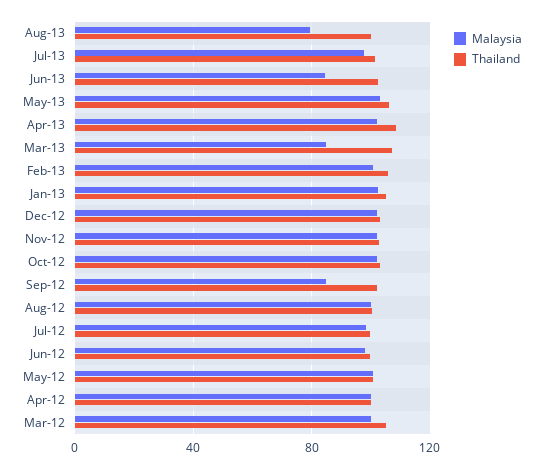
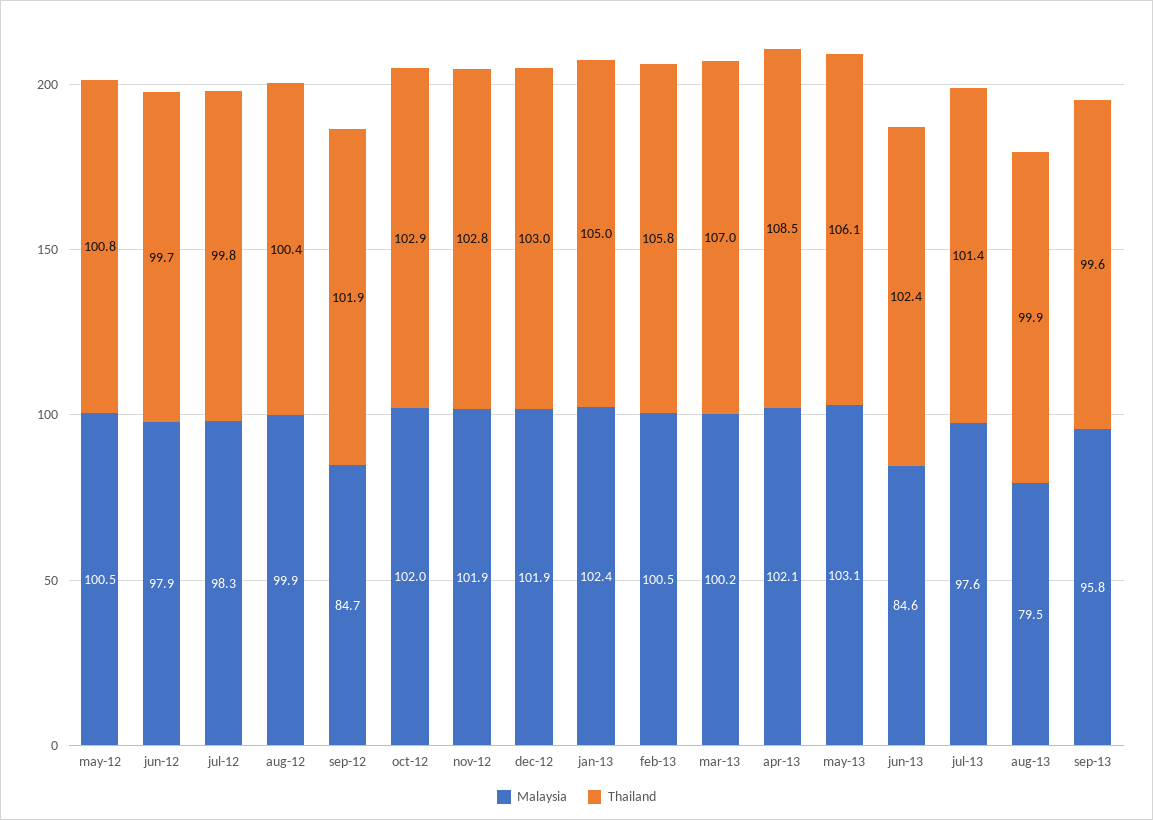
Malaysia, Mar-13: 85 -> 100.2
Malaysia, Apr-12: 100 -> none
Thailand, Apr-12: 100 -> none
Malaysia, Mar-12: 100 -> none
Thailand, Mar-12: 105 -> none
Malaysia, sep-13: none -> 95.8
Thailand, sep-13: none -> 99.6

